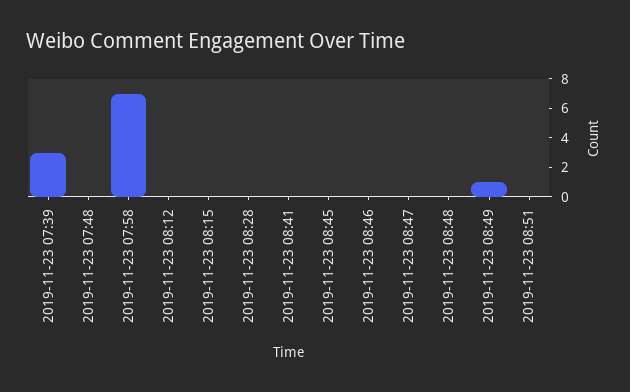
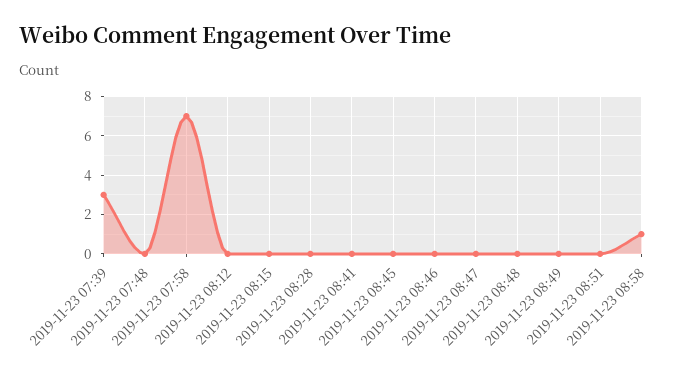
2019-11-23 08:49: 1 -> 0
2019-11-23 08:58: none -> 1

